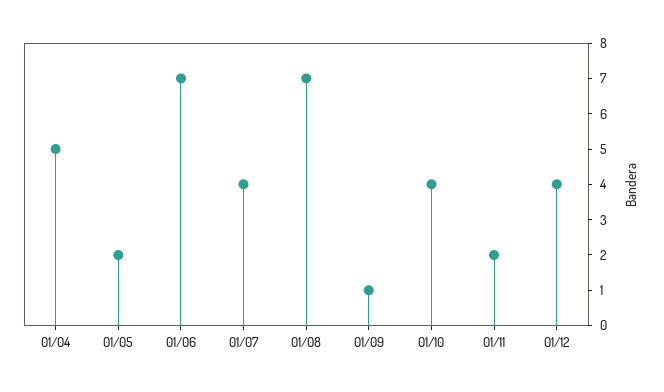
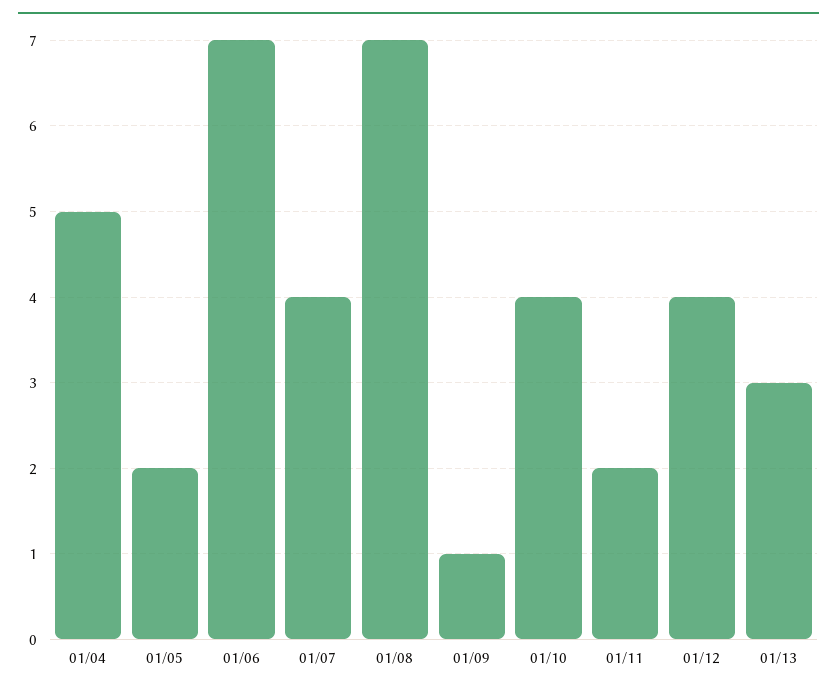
01/13: none -> 3

